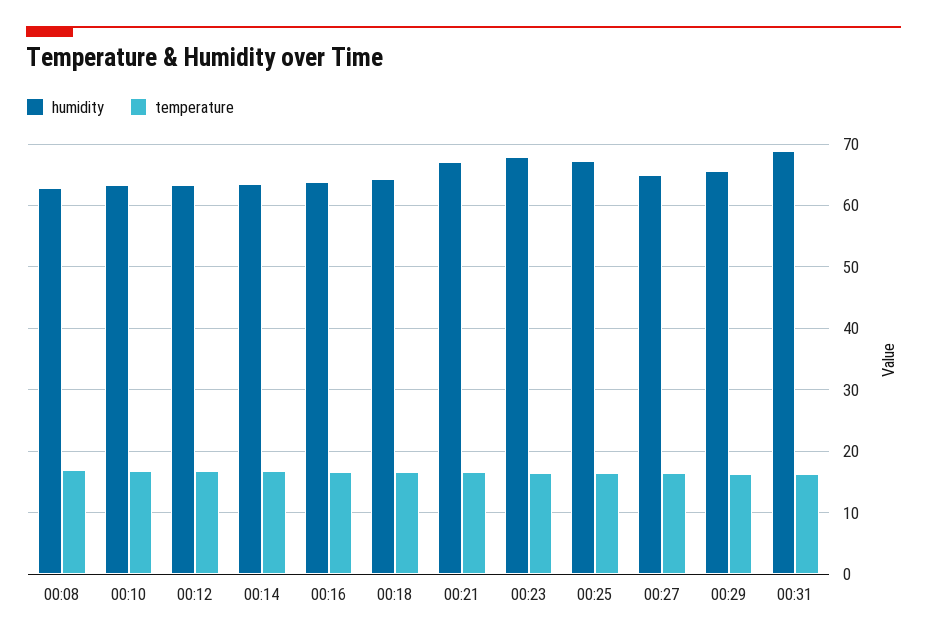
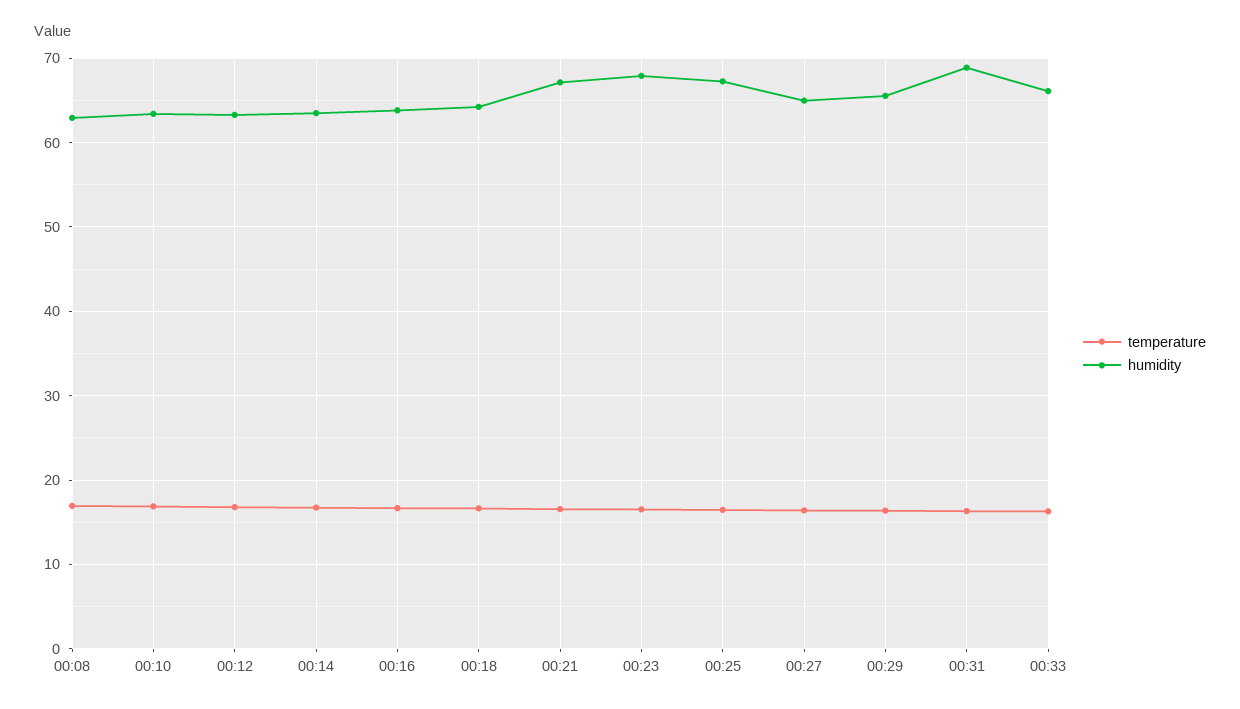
temperature, 00:33: none -> 16
humidity, 00:33: none -> 66

